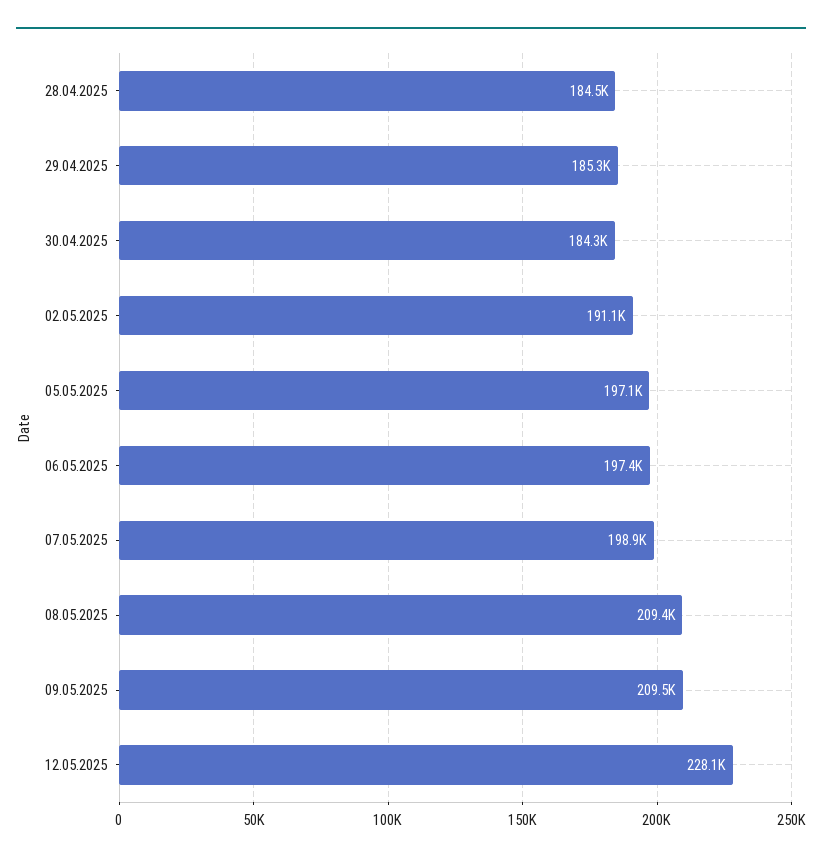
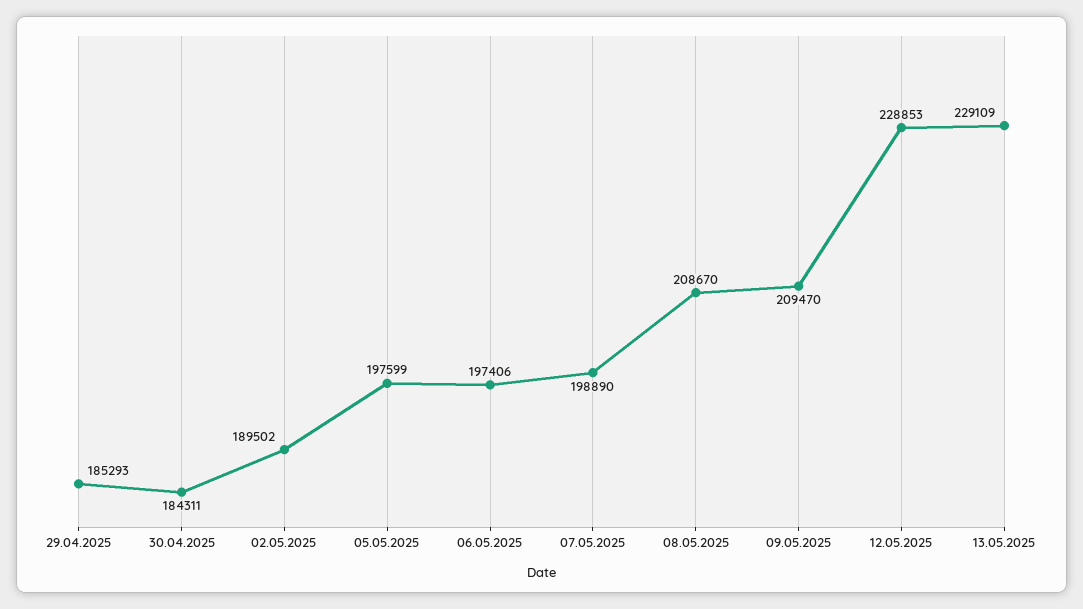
28.04.2025: 184500 -> none
02.05.2025: 191100 -> 189502
05.05.2025: 197100 -> 197599
08.05.2025: 209400 -> 208670
12.05.2025: 228100 -> 228853
13.05.2025: none -> 229109

